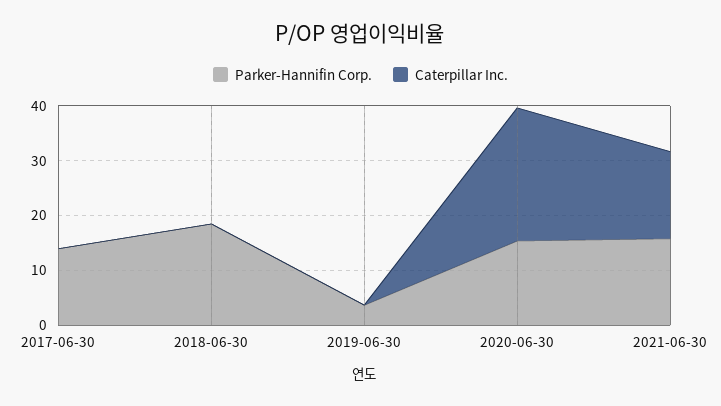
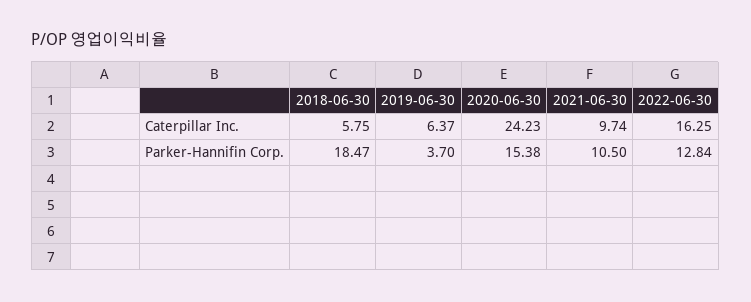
Parker-Hannifin Corp., 2017-06-30: 14 -> none
Caterpillar Inc., 2017-06-30: 0 -> none
Caterpillar Inc., 2018-06-30: 0 -> 5.75
Caterpillar Inc., 2019-06-30: 0 -> 6.37
Parker-Hannifin Corp., 2021-06-30: 16 -> 10.5
Caterpillar Inc., 2021-06-30: 16 -> 9.74
Caterpillar Inc., 2022-06-30: none -> 16.25
Parker-Hannifin Corp., 2022-06-30: none -> 12.84

